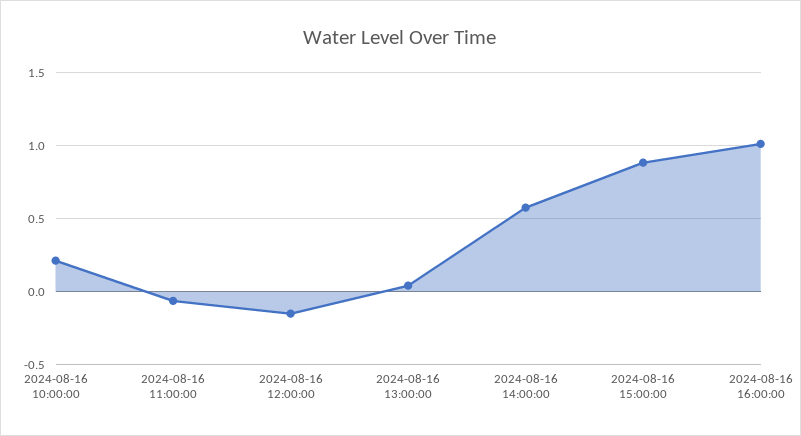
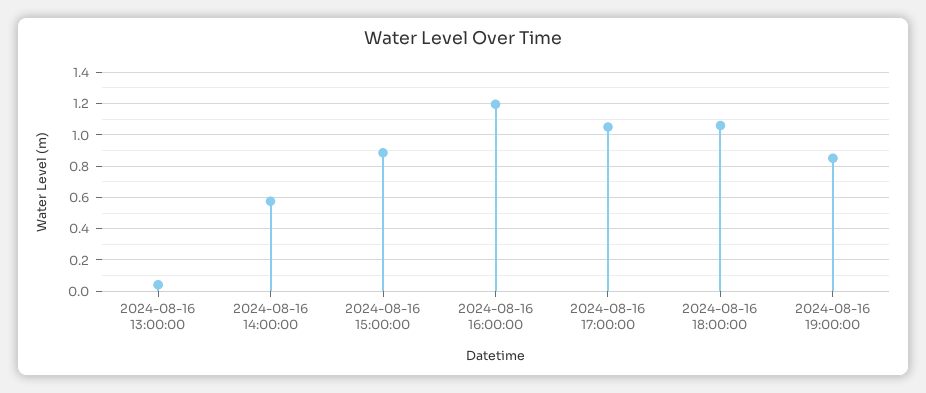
2024-08-16 10:00:00: 0.2 -> none
2024-08-16 11:00:00: -0.05 -> none
2024-08-16 12:00:00: -0.15 -> none
2024-08-16 16:00:00: 1 -> 1.2
2024-08-16 17:00:00: none -> 1.05
2024-08-16 18:00:00: none -> 1.05
2024-08-16 19:00:00: none -> 0.85

